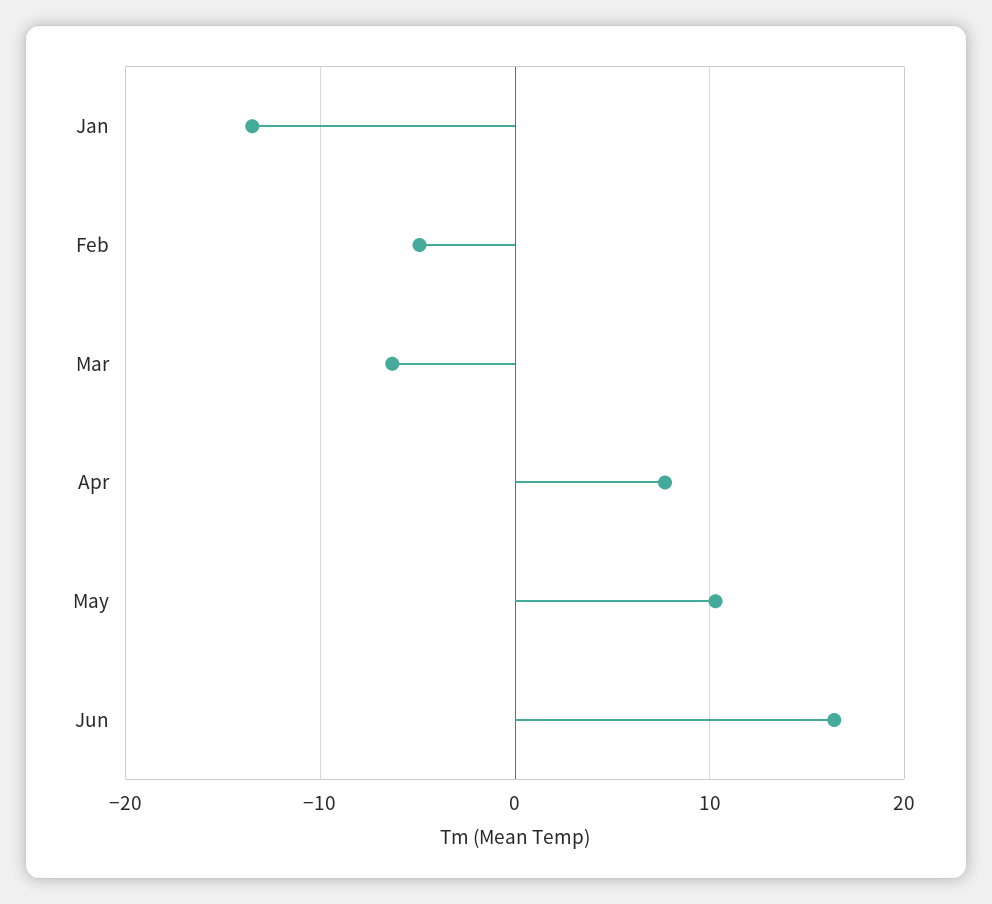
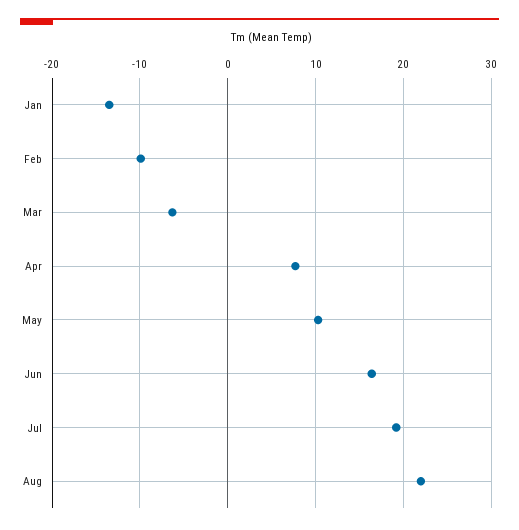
Feb: -5 -> -10
Jul: none -> 19
Aug: none -> 22

